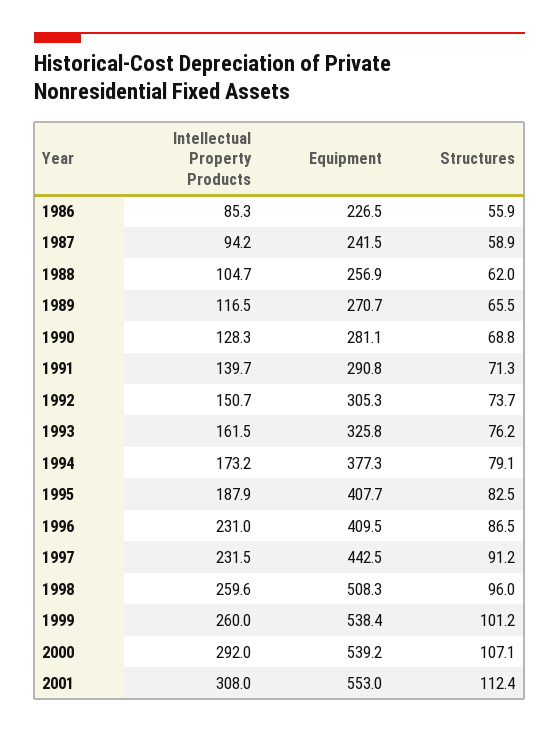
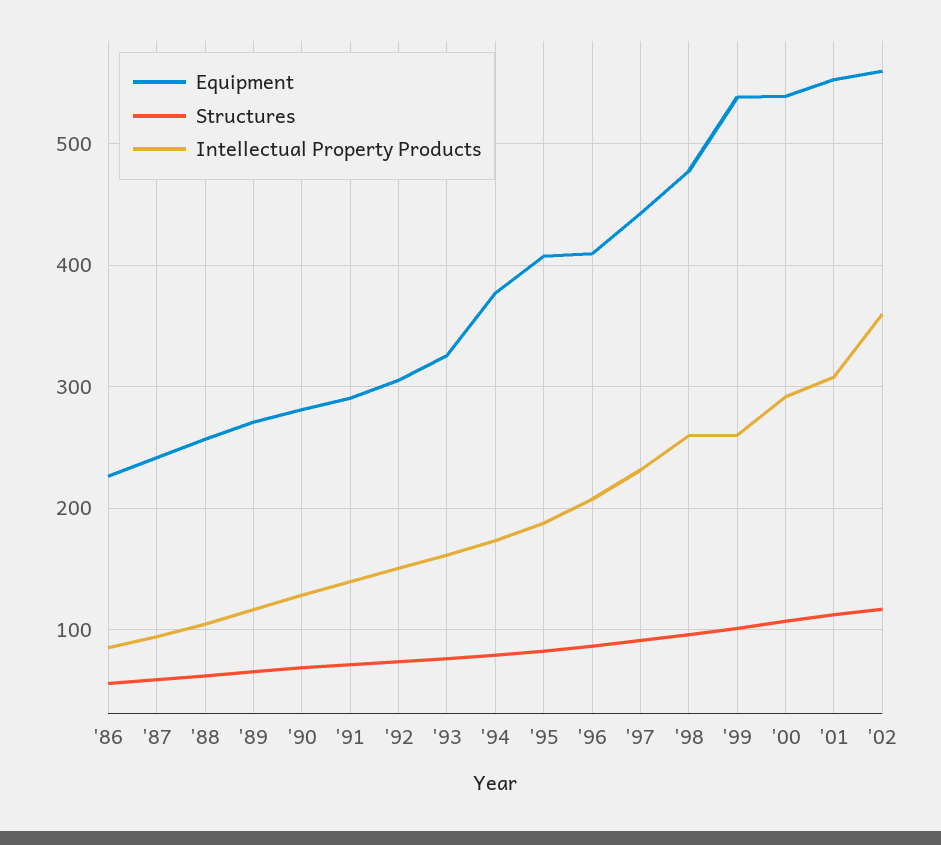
Intellectual Property Products, 1996: 231 -> 210
Equipment, 1998: 508.3 -> 480
Equipment, '02: none -> 560
Structures, '02: none -> 120
Intellectual Property Products, '02: none -> 360

